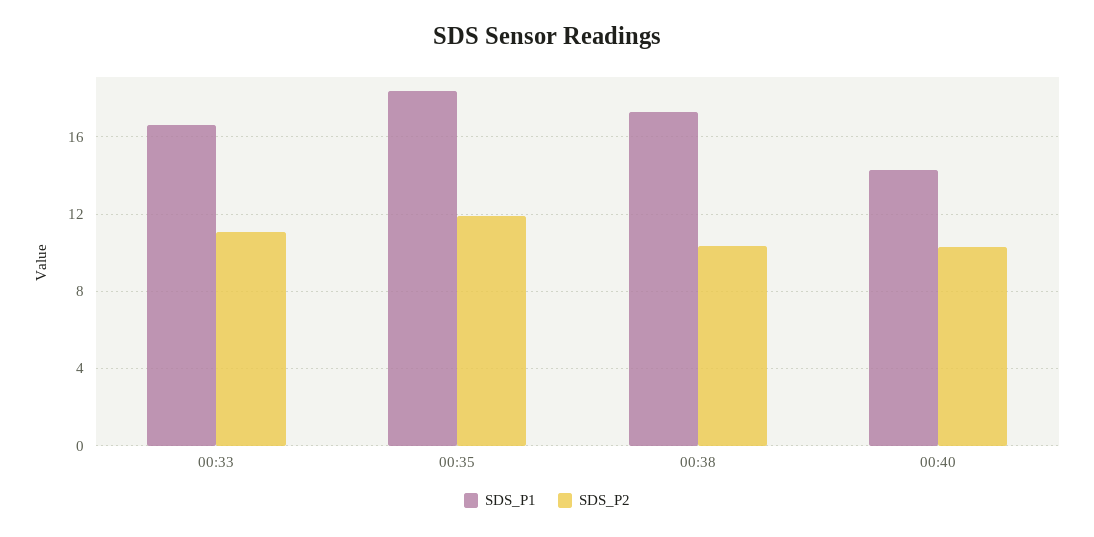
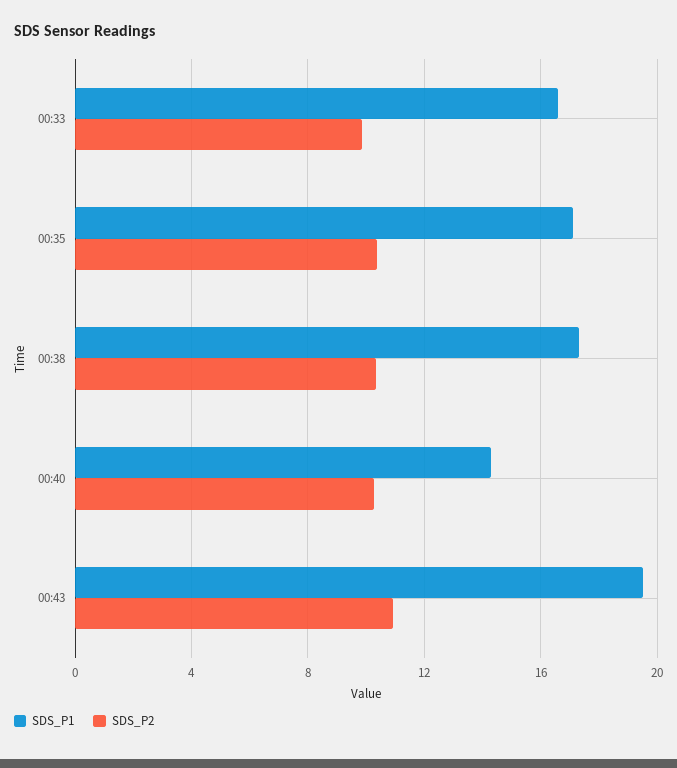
SDS_P2, 00:33: 11 -> 10
SDS_P1, 00:35: 18.5 -> 17
SDS_P2, 00:35: 12 -> 10.5
SDS_P1, 00:43: none -> 19.5
SDS_P2, 00:43: none -> 11

